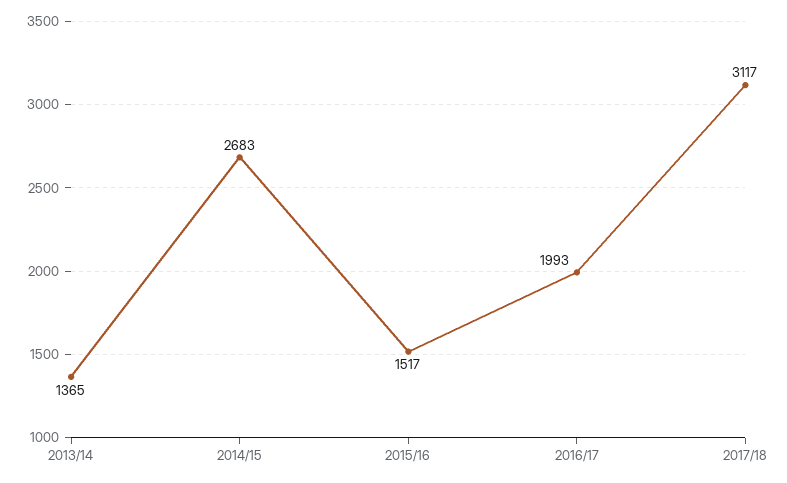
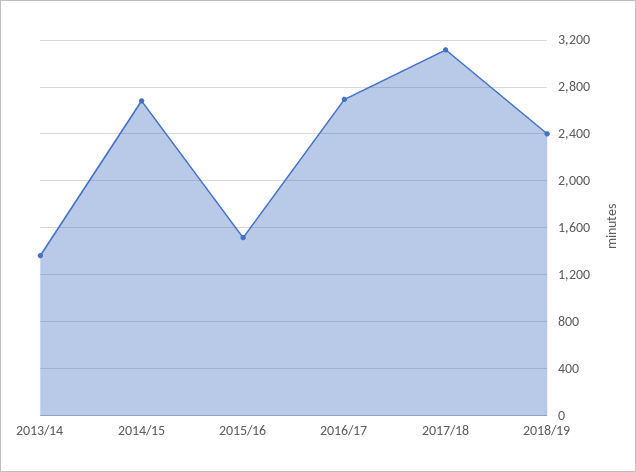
2016/17: 1993 -> 2700
2018/19: none -> 2400

